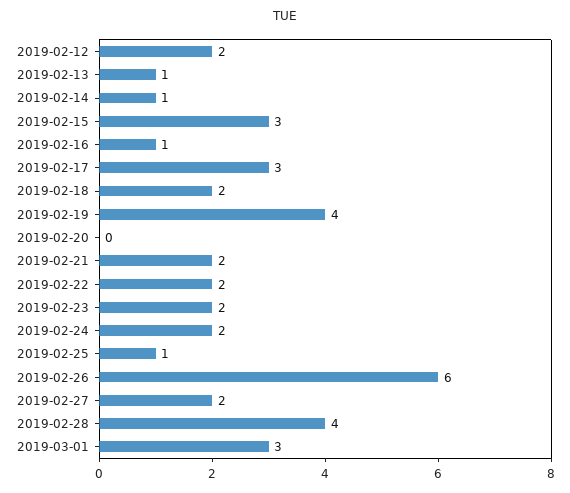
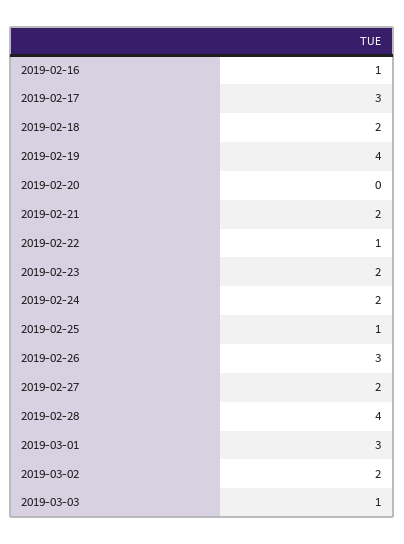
2019-02-12: 2 -> none
2019-02-13: 1 -> none
2019-02-14: 1 -> none
2019-02-15: 3 -> none
2019-02-22: 2 -> 1
2019-02-26: 6 -> 3
2019-03-02: none -> 2
2019-03-03: none -> 1

